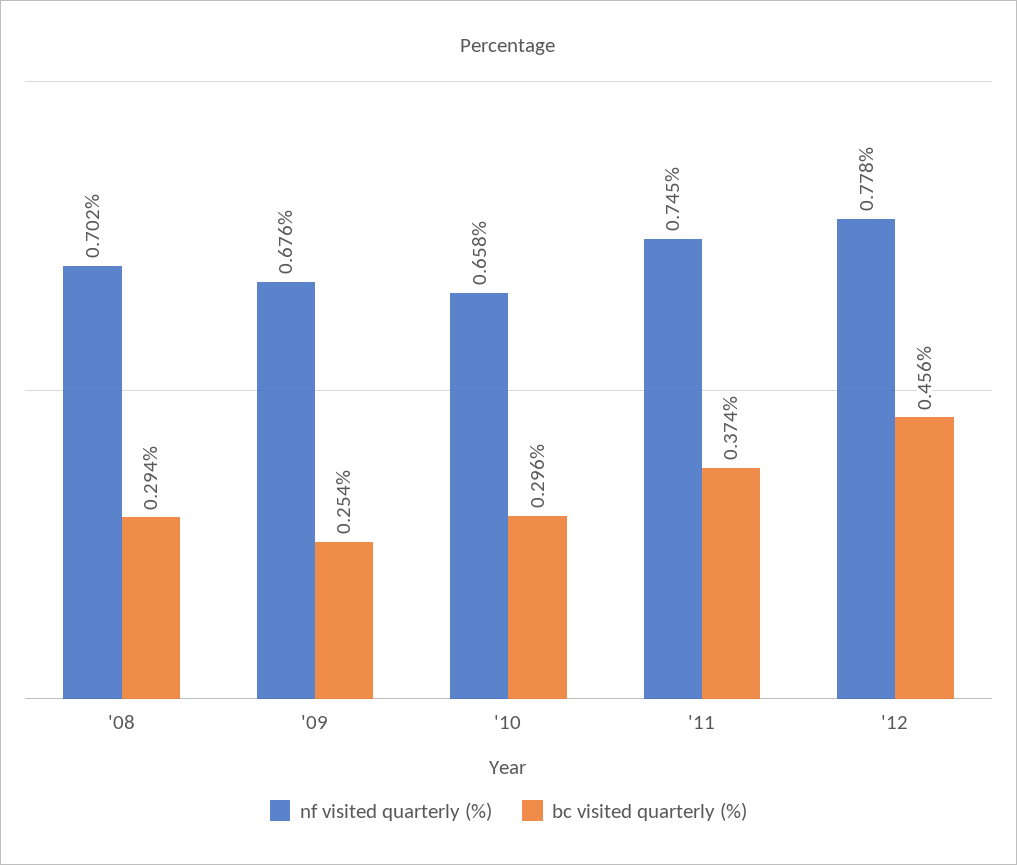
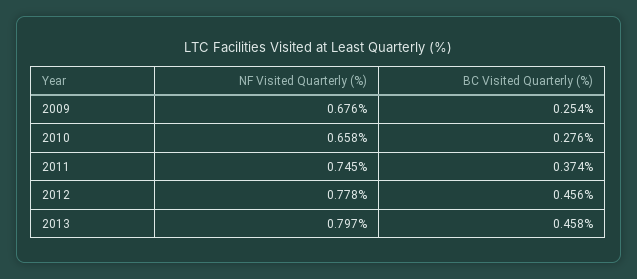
nf visited quarterly (%), '08: 0.702 -> none
bc visited quarterly (%), '08: 0.294 -> none
bc visited quarterly (%), '10: 0.296 -> 0.276
nf visited quarterly (%), 2013: none -> 0.797
bc visited quarterly (%), 2013: none -> 0.458

